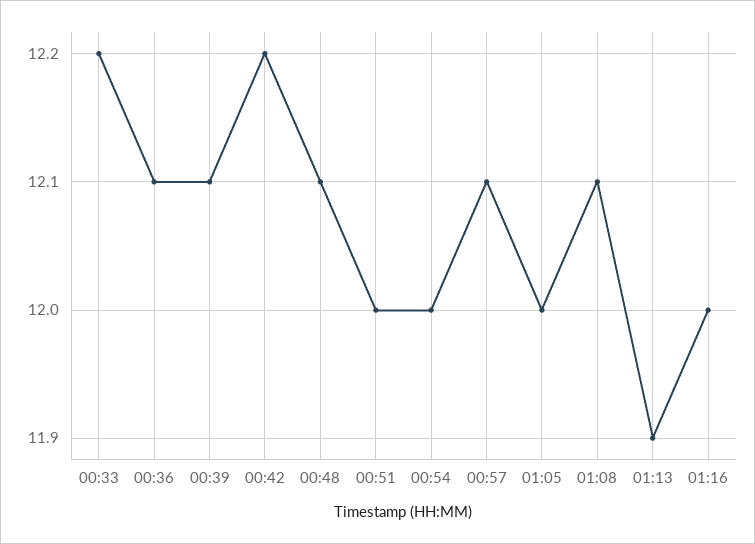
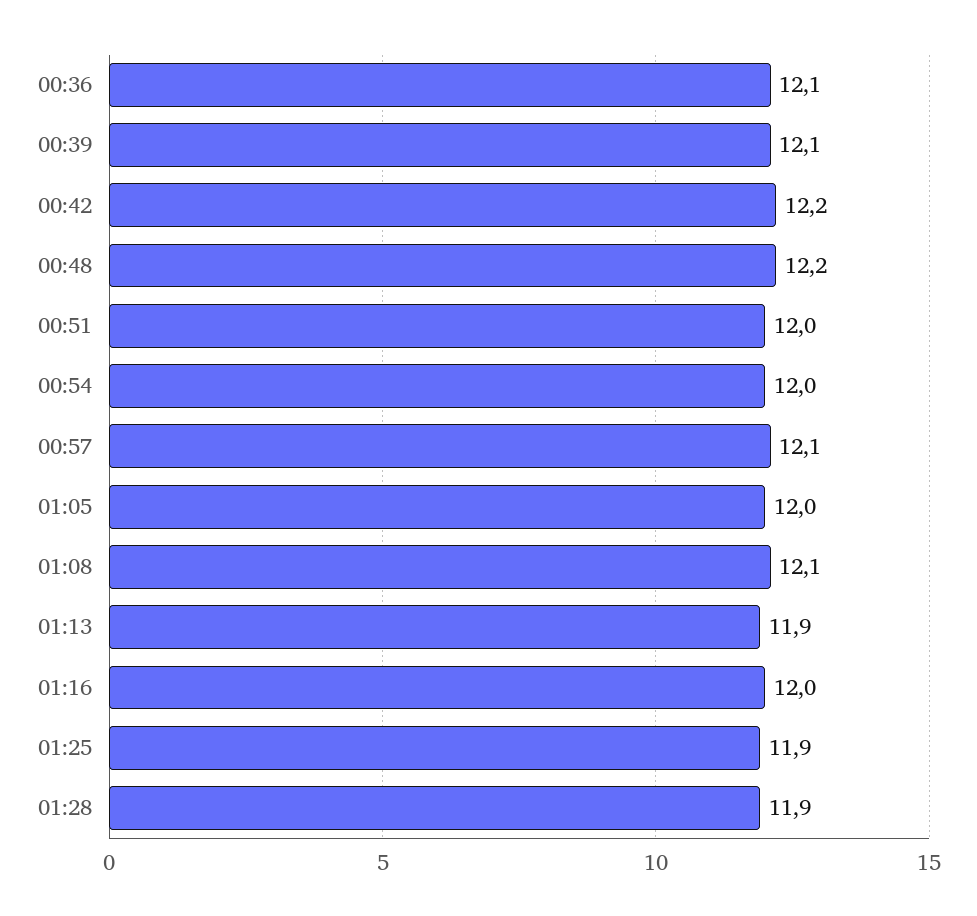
00:33: 12.2 -> none
00:48: 12.1 -> 12.2
01:25: none -> 11.9
01:28: none -> 11.9

